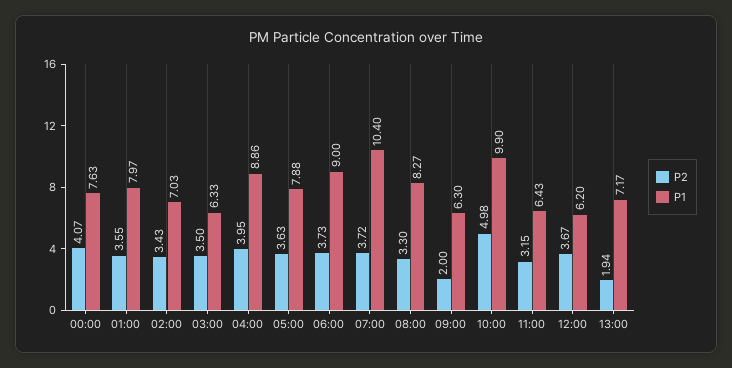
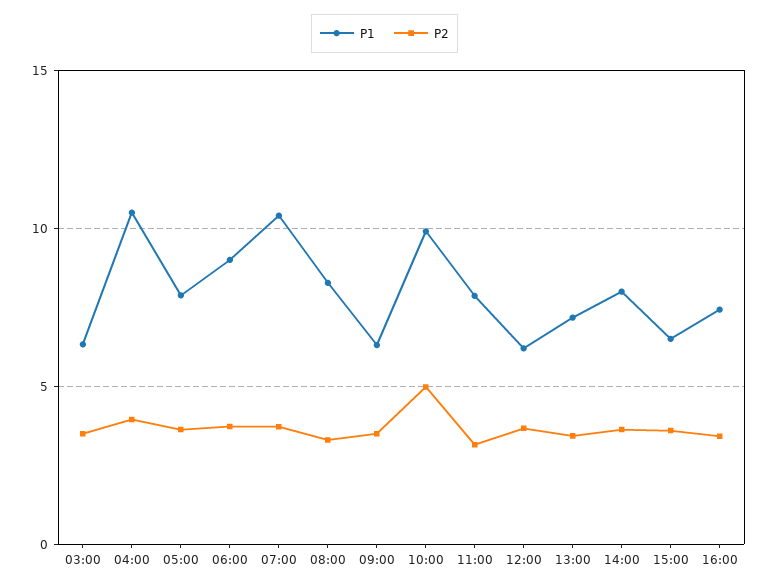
P2, 00:00: 4.07 -> none
P1, 00:00: 7.63 -> none
P2, 01:00: 3.55 -> none
P1, 01:00: 7.97 -> none
P2, 02:00: 3.43 -> none
P1, 02:00: 7.03 -> none
P1, 04:00: 8.86 -> 10.5
P2, 09:00: 2 -> 3.5
P1, 11:00: 6.43 -> 8
P2, 13:00: 1.94 -> 3.5
P1, 14:00: none -> 8
P2, 14:00: none -> 3.5
P1, 15:00: none -> 6.5
P2, 15:00: none -> 3.5
P1, 16:00: none -> 7.5
P2, 16:00: none -> 3.5

